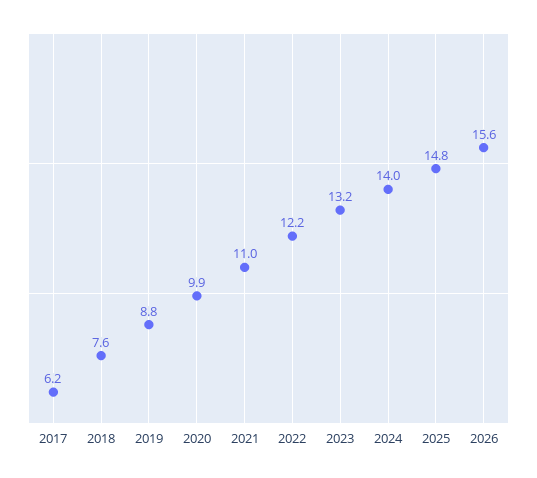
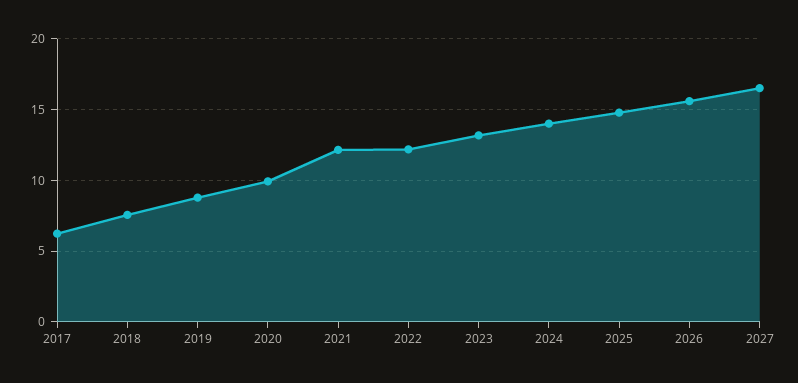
2021: 11 -> 12
2027: none -> 16.5

